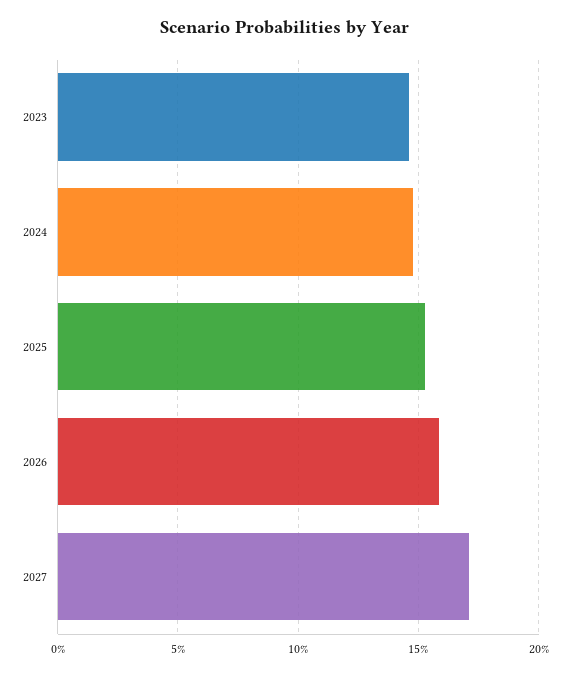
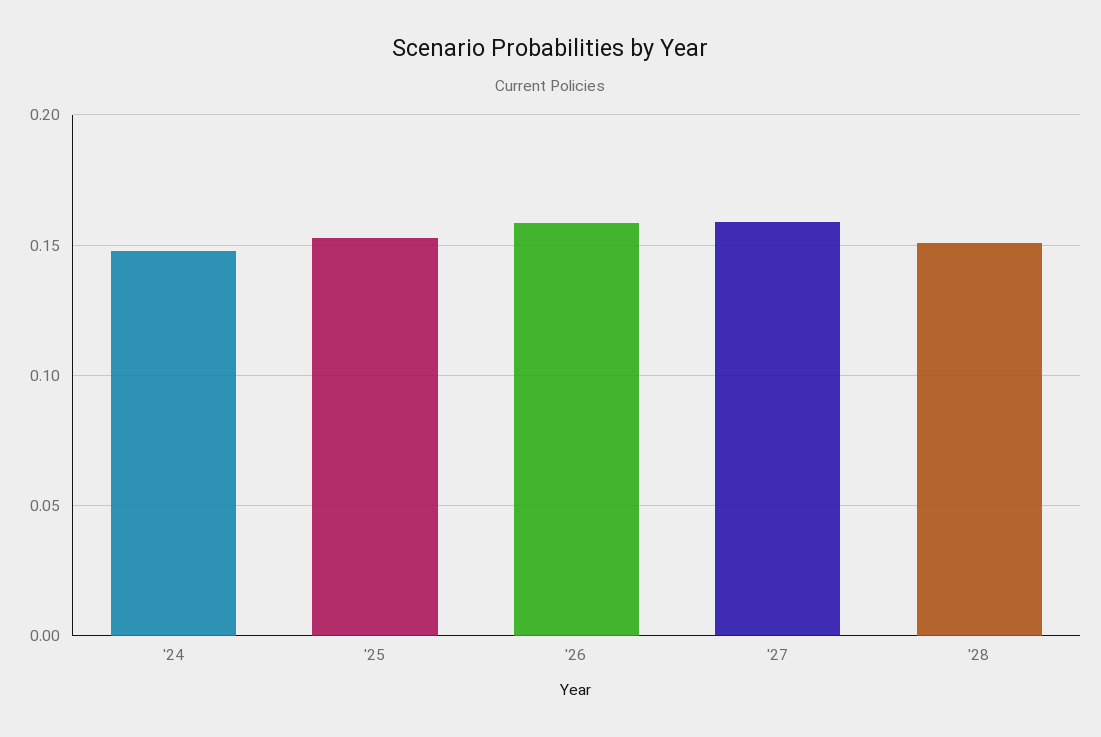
2023: 0.145 -> none
2027: 0.17 -> 0.16
'28: none -> 0.15

